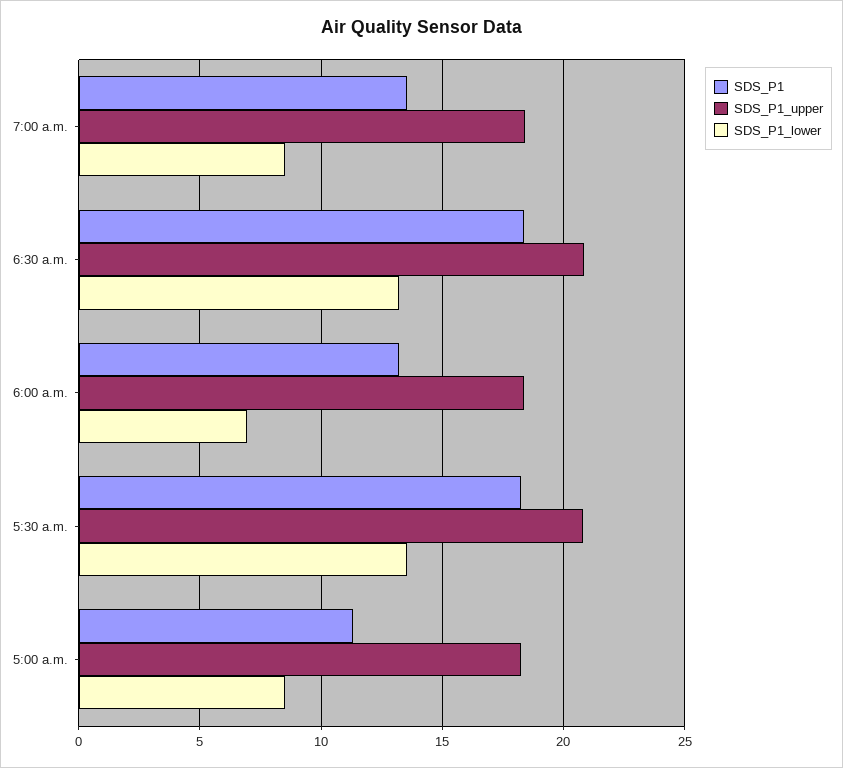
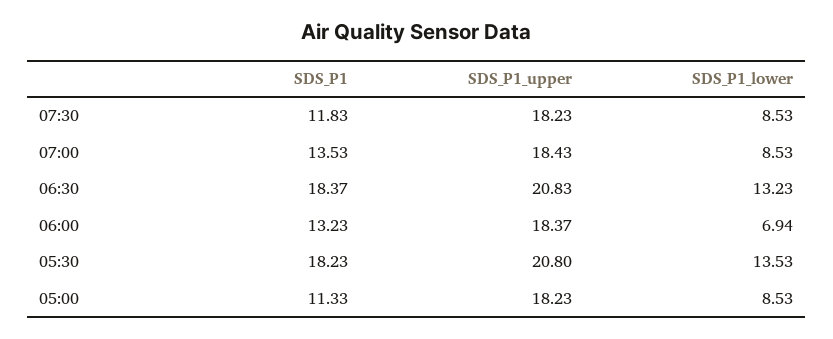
SDS_P1, 07:30: none -> 11.83
SDS_P1_upper, 07:30: none -> 18.23
SDS_P1_lower, 07:30: none -> 8.53

